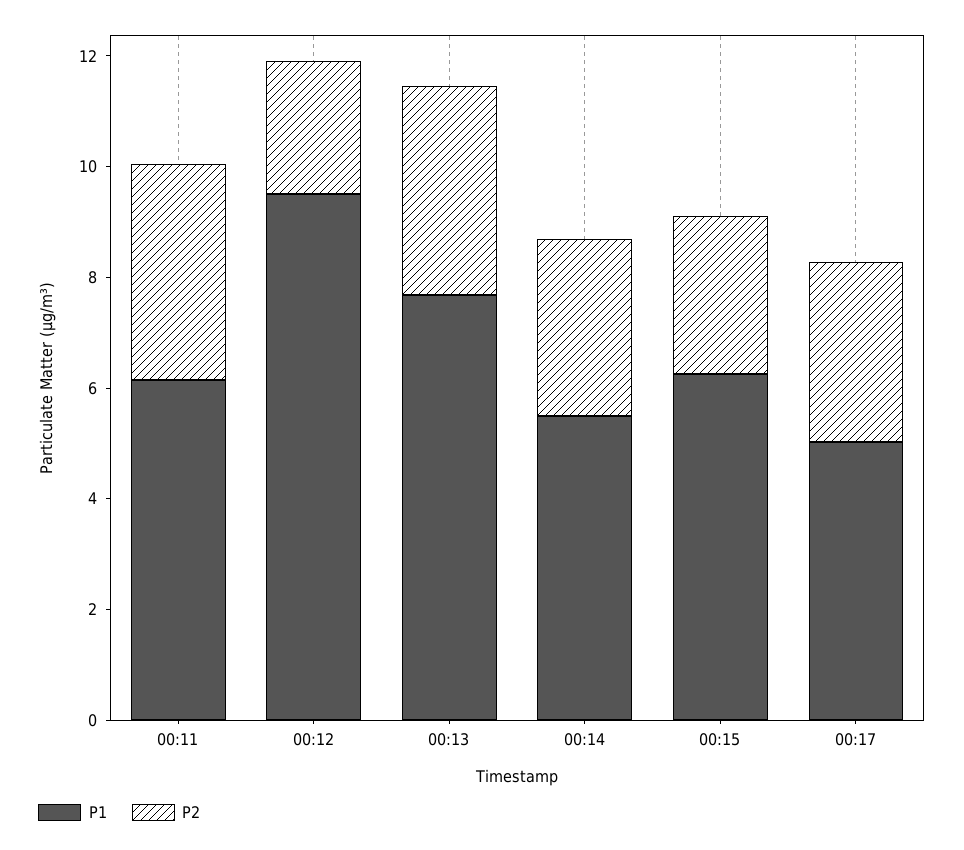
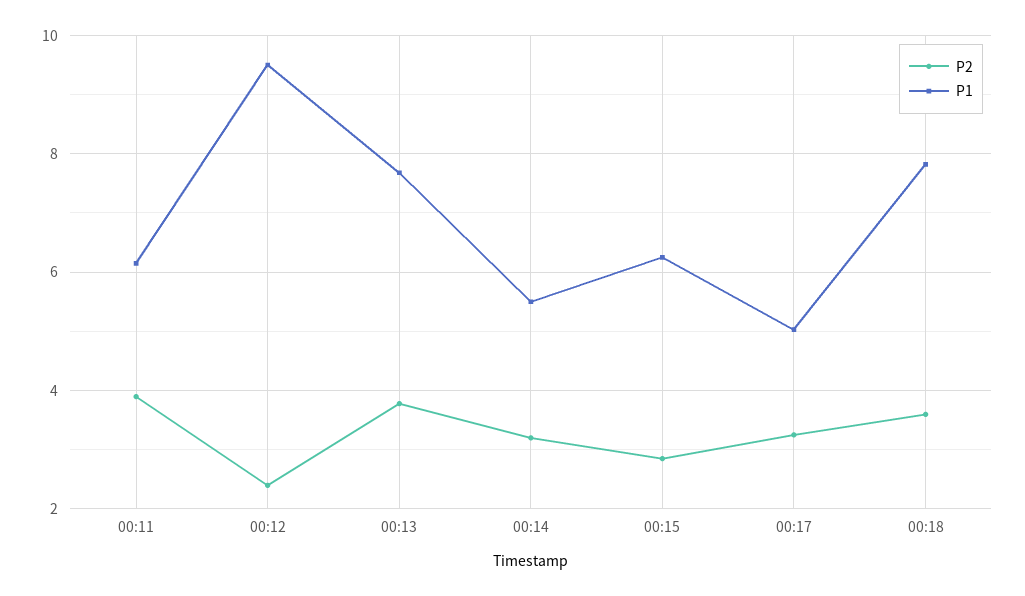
P2, 00:18: none -> 3.6
P1, 00:18: none -> 7.8

